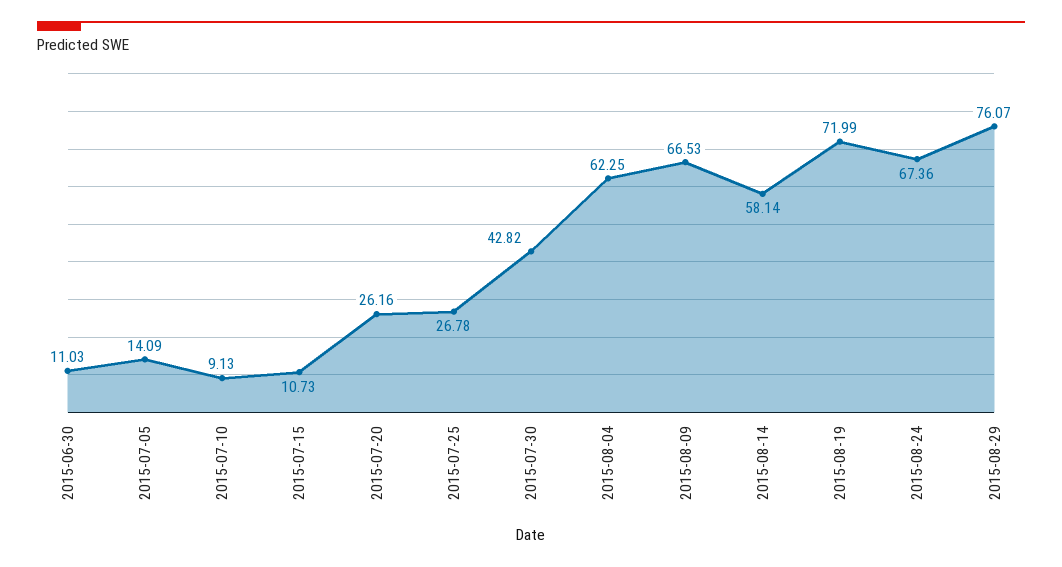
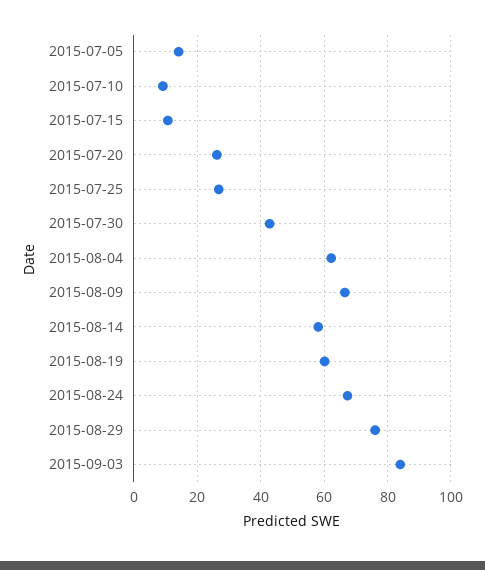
2015-06-30: 11.03 -> none
2015-08-19: 71.99 -> 60
2015-09-03: none -> 84

